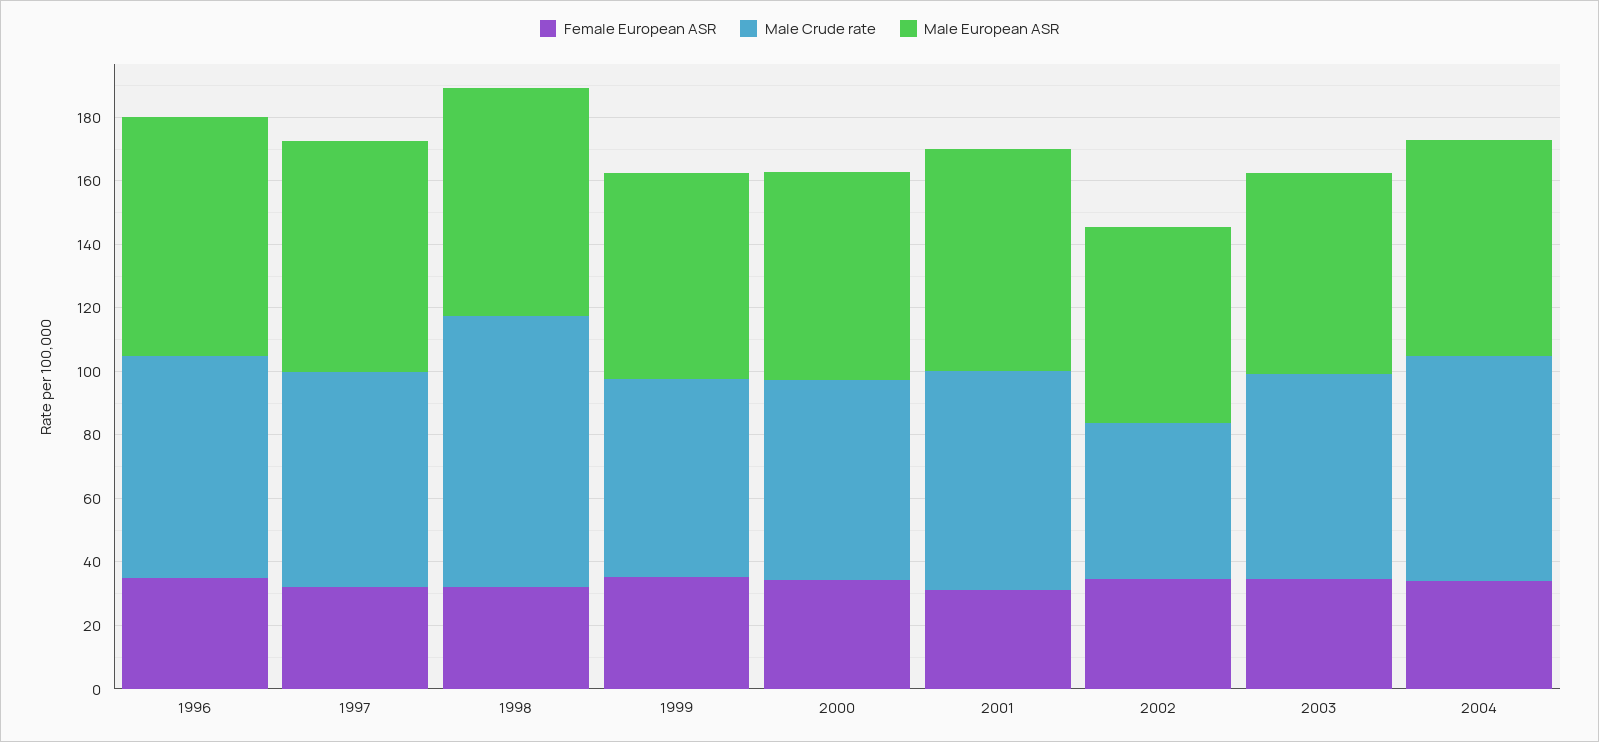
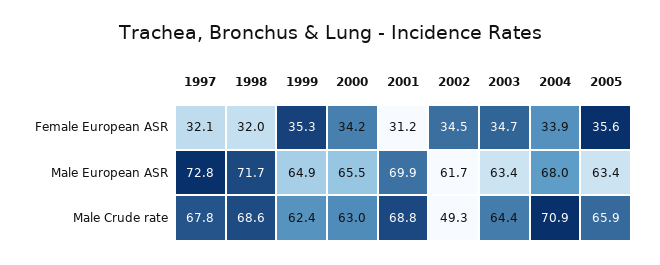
Female European ASR, 1996: 35 -> none
Male Crude rate, 1996: 70 -> none
Male European ASR, 1996: 75 -> none
Male Crude rate, 1998: 85 -> 68.6
Female European ASR, 2005: none -> 35.6
Male European ASR, 2005: none -> 63.4
Male Crude rate, 2005: none -> 65.9

